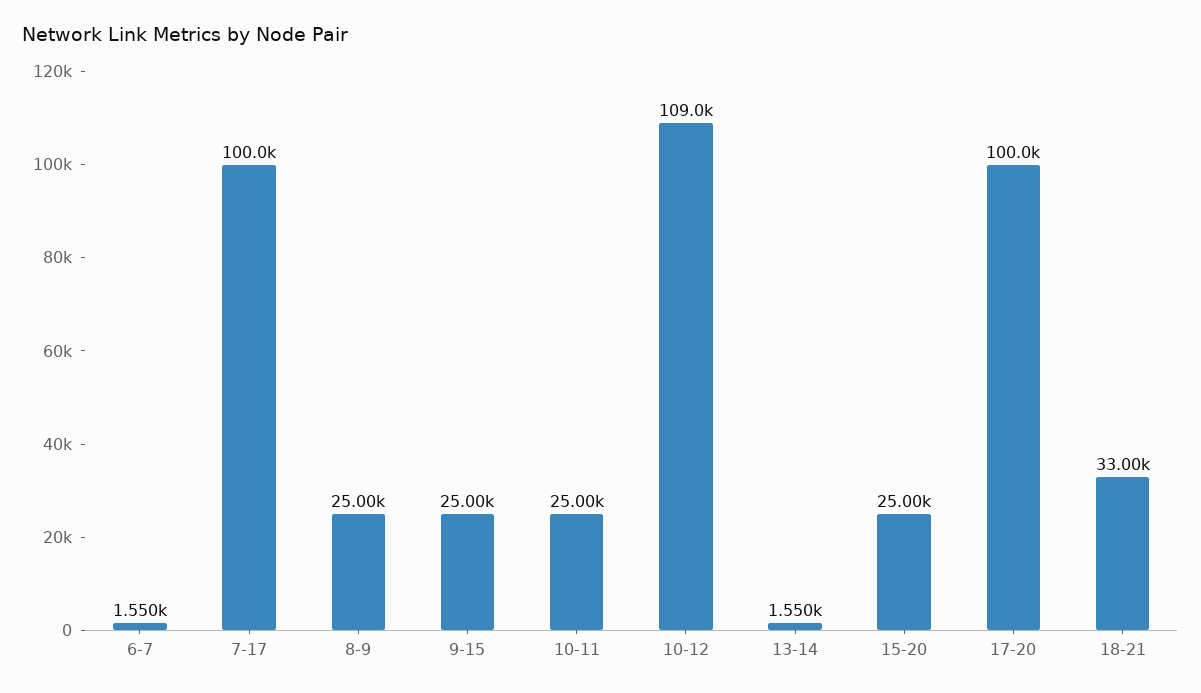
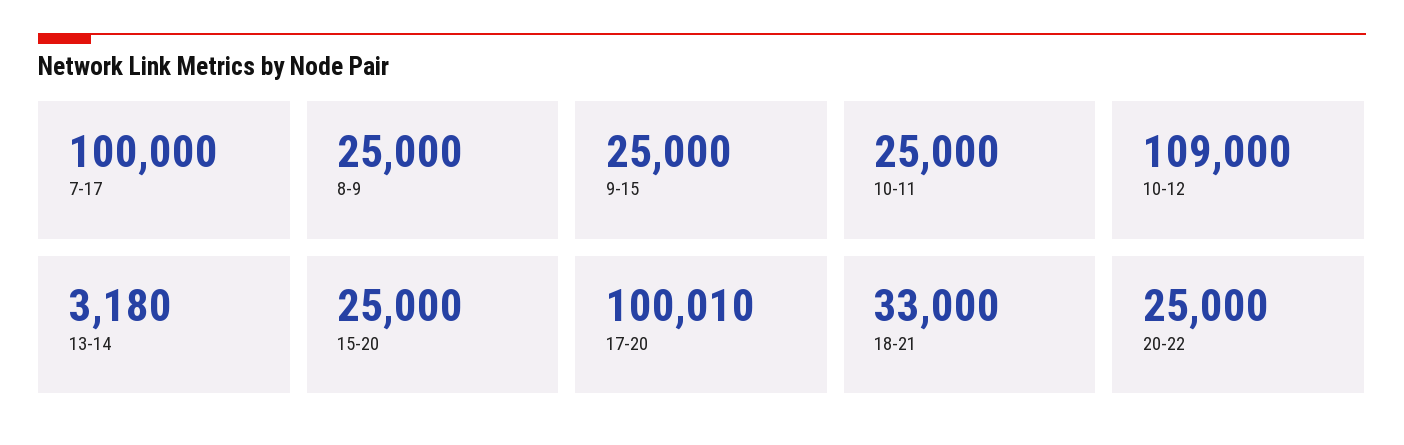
6-7: 1550 -> none
13-14: 1550 -> 3180
17-20: 100000 -> 100010
20-22: none -> 25000

